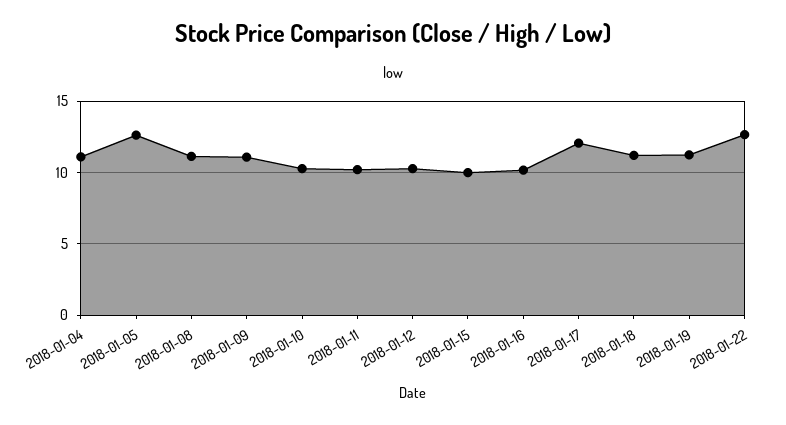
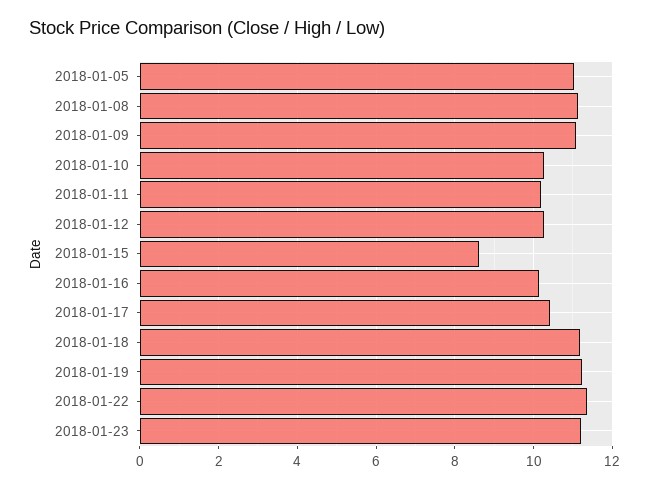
2018-01-04: 11 -> none
2018-01-05: 12.5 -> 11
2018-01-15: 10 -> 8.6
2018-01-17: 12 -> 10.4
2018-01-22: 12.5 -> 11.4
2018-01-23: none -> 11.2

